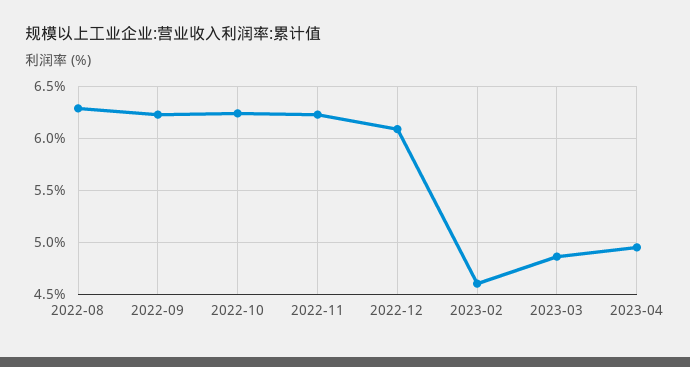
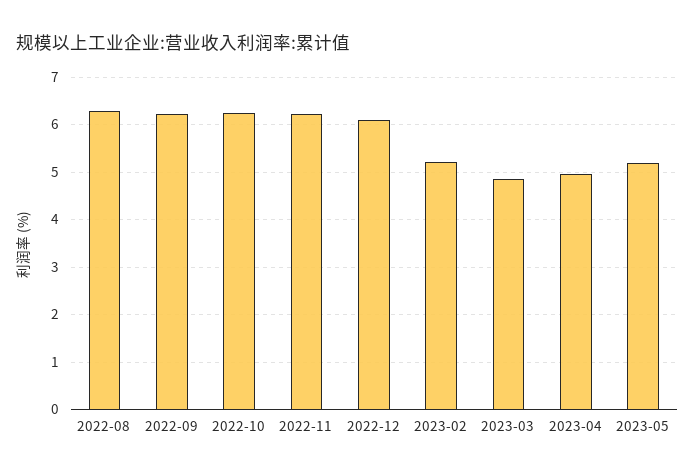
2023-02: 4.6 -> 5.2
2023-05: none -> 5.2

